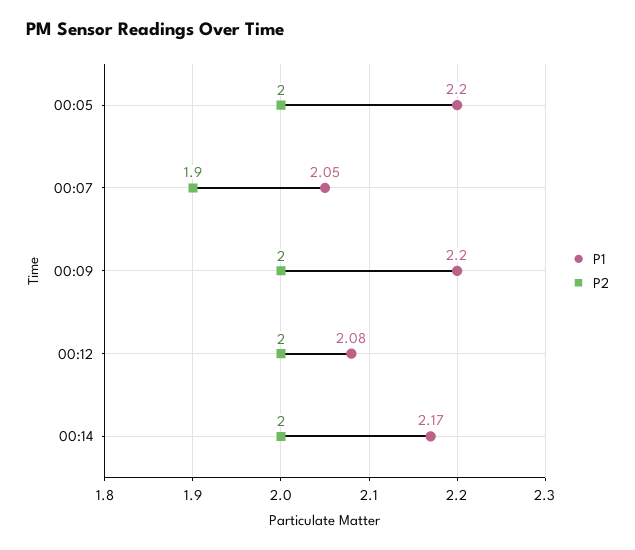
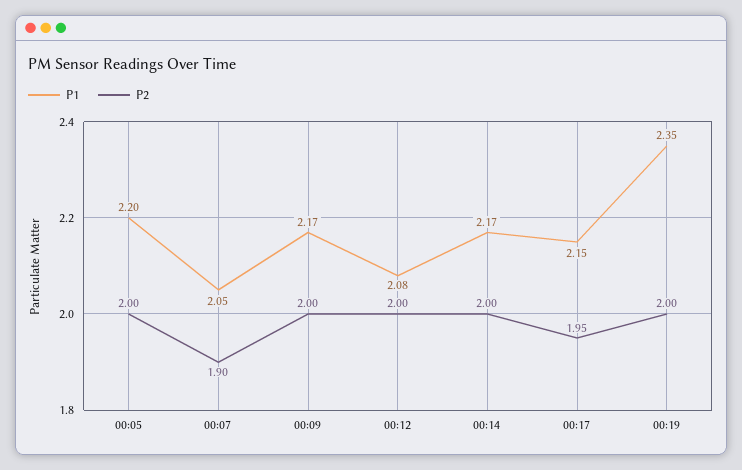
P1, 00:09: 2.2 -> 2.17
P1, 00:17: none -> 2.15
P2, 00:17: none -> 1.95
P1, 00:19: none -> 2.35
P2, 00:19: none -> 2

